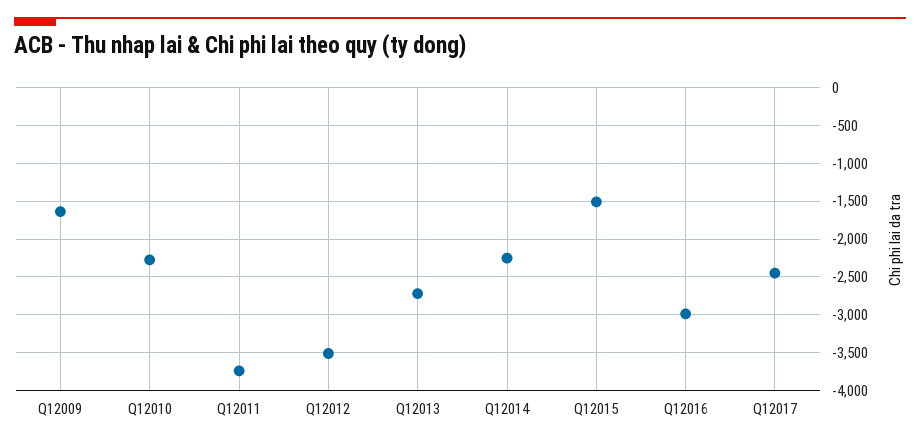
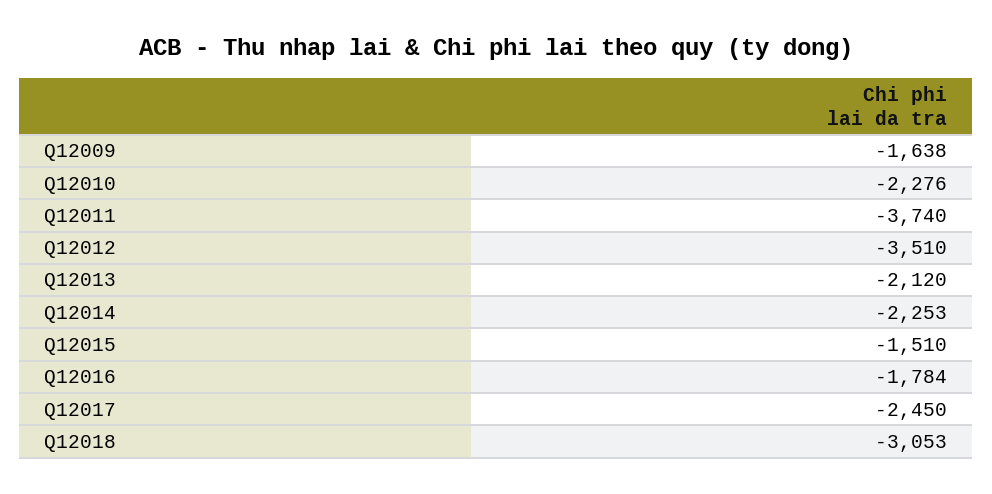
Q12013: -2700 -> -2120
Q12016: -3000 -> -1784
Q12018: none -> -3053

